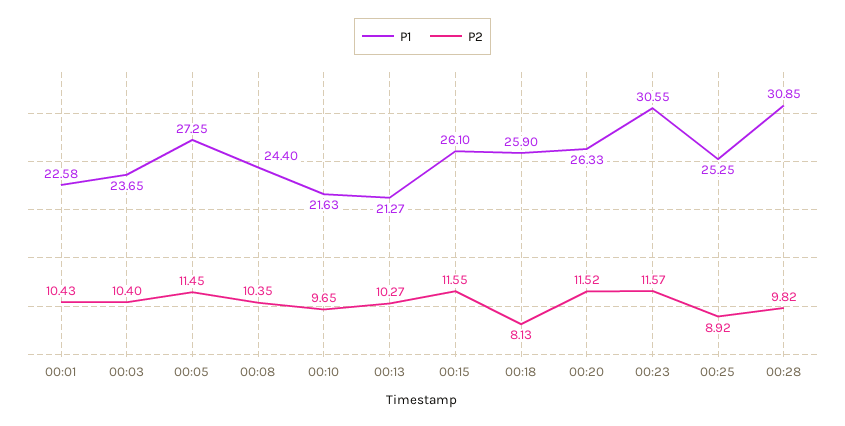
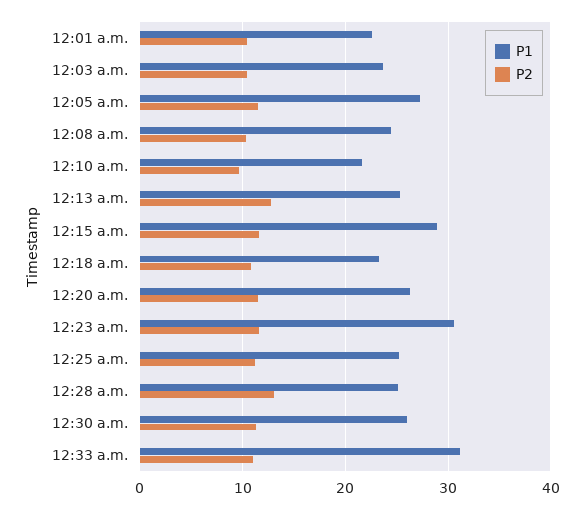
P1, 00:13: 21.27 -> 25
P2, 00:13: 10.27 -> 13
P1, 00:15: 26.1 -> 29
P1, 00:18: 25.9 -> 23
P2, 00:18: 8.13 -> 11
P2, 00:25: 8.92 -> 11
P1, 00:28: 30.85 -> 25
P2, 00:28: 9.82 -> 13
P1, 12:30 a.m.: none -> 26
P2, 12:30 a.m.: none -> 11
P1, 12:33 a.m.: none -> 31
P2, 12:33 a.m.: none -> 11

